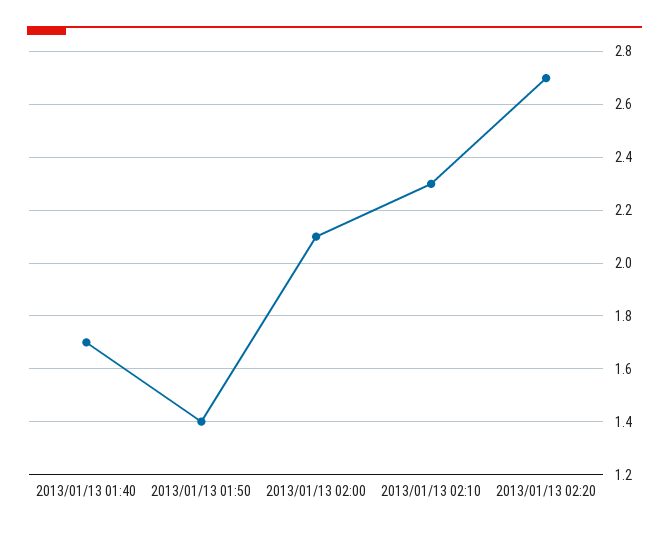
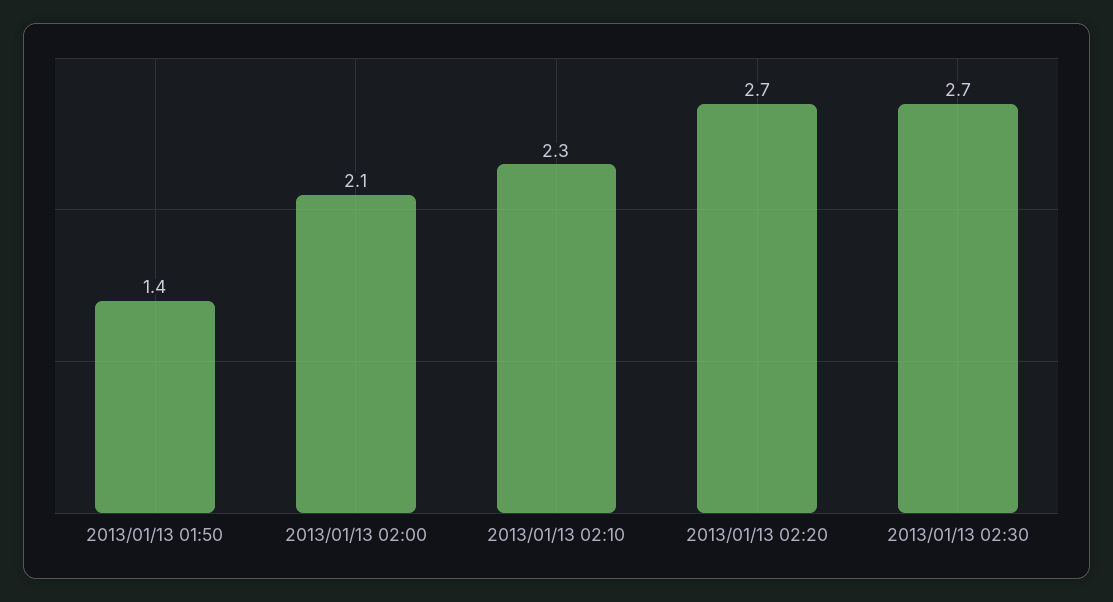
2013/01/13 01:40: 1.7 -> none
2013/01/13 02:30: none -> 2.7

